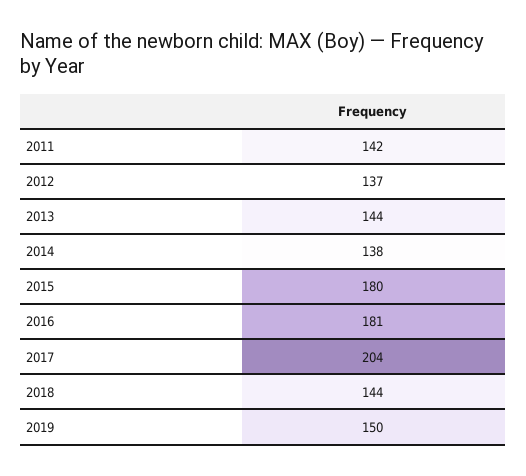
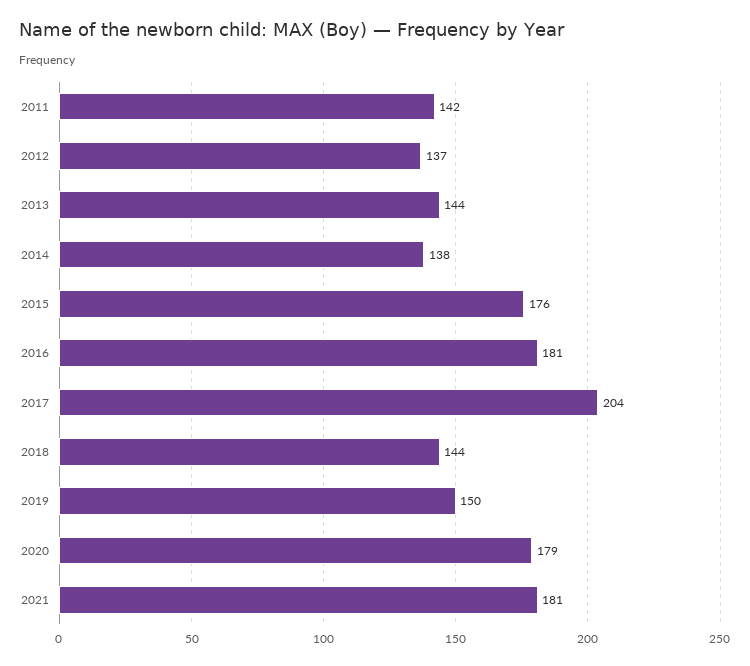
2015: 180 -> 176
2020: none -> 179
2021: none -> 181

